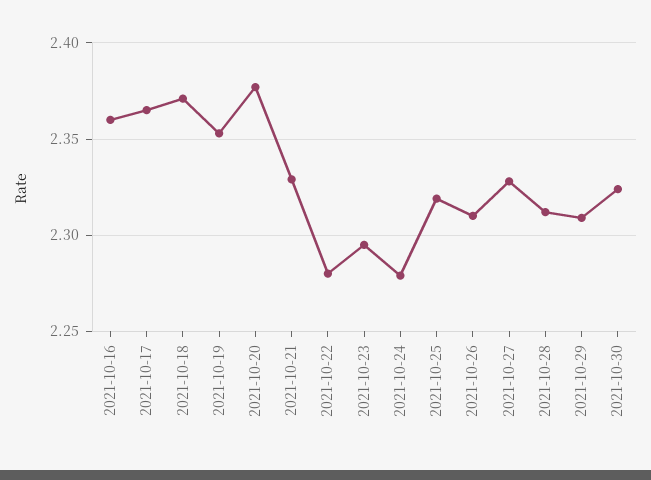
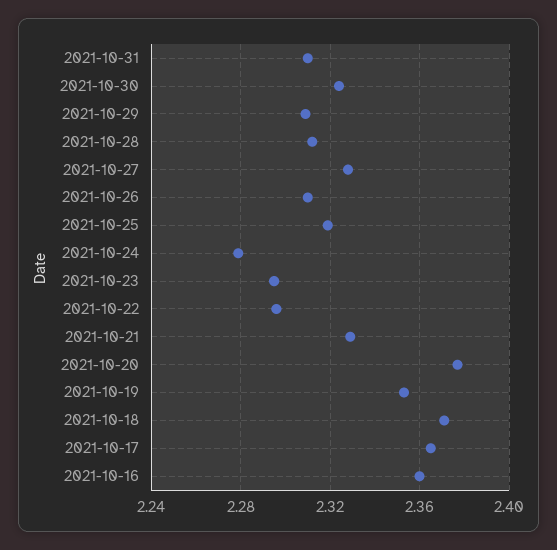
2021-10-22: 2.28 -> 2.295
2021-10-31: none -> 2.31

